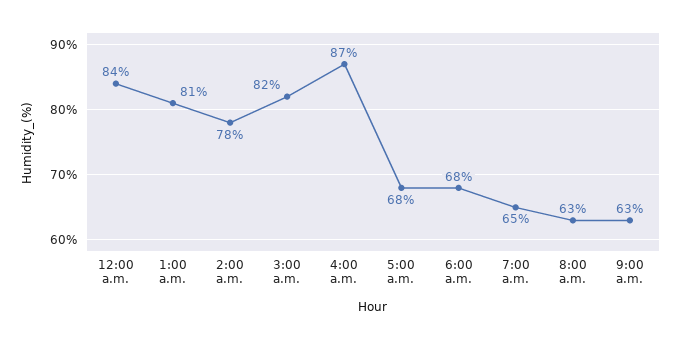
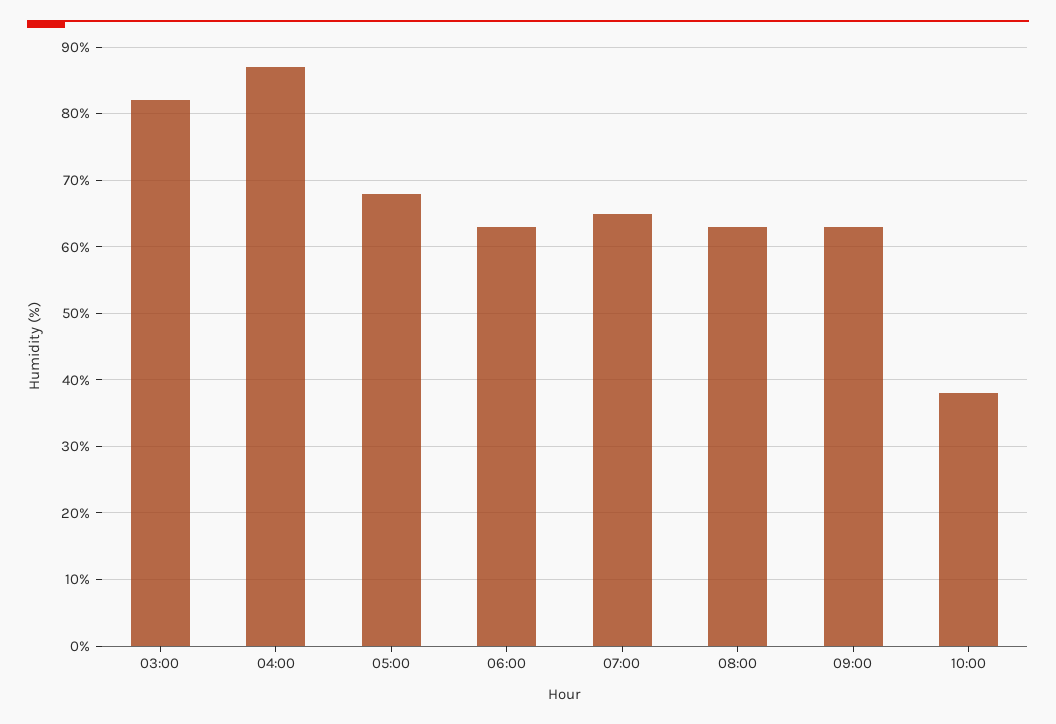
12:00 a.m.: 84 -> none
1:00 a.m.: 81 -> none
2:00 a.m.: 78 -> none
6:00 a.m.: 68 -> 63
10:00: none -> 38

